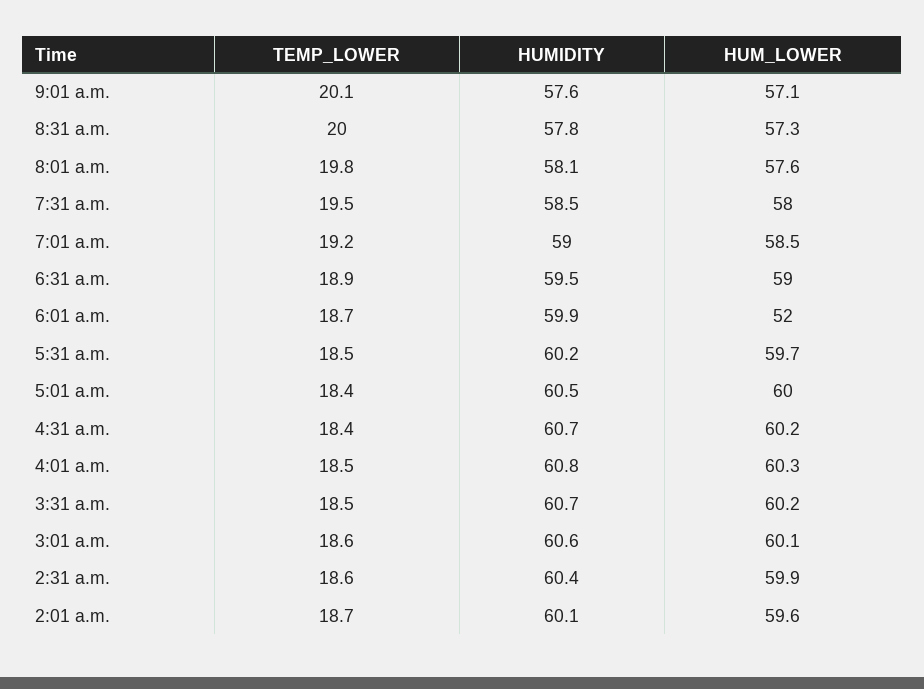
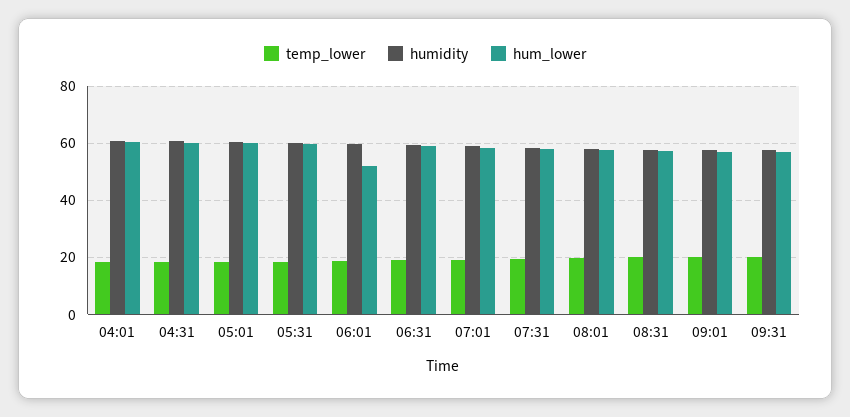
TEMP_LOWER, 3:31 a.m.: 18.5 -> none
HUMIDITY, 3:31 a.m.: 60.7 -> none
HUM_LOWER, 3:31 a.m.: 60.2 -> none
TEMP_LOWER, 3:01 a.m.: 18.6 -> none
HUMIDITY, 3:01 a.m.: 60.6 -> none
HUM_LOWER, 3:01 a.m.: 60.1 -> none
TEMP_LOWER, 2:31 a.m.: 18.6 -> none
HUMIDITY, 2:31 a.m.: 60.4 -> none
HUM_LOWER, 2:31 a.m.: 59.9 -> none
TEMP_LOWER, 2:01 a.m.: 18.7 -> none
HUMIDITY, 2:01 a.m.: 60.1 -> none
HUM_LOWER, 2:01 a.m.: 59.6 -> none
TEMP_LOWER, 09:31: none -> 20
HUMIDITY, 09:31: none -> 57.5
HUM_LOWER, 09:31: none -> 57.5

